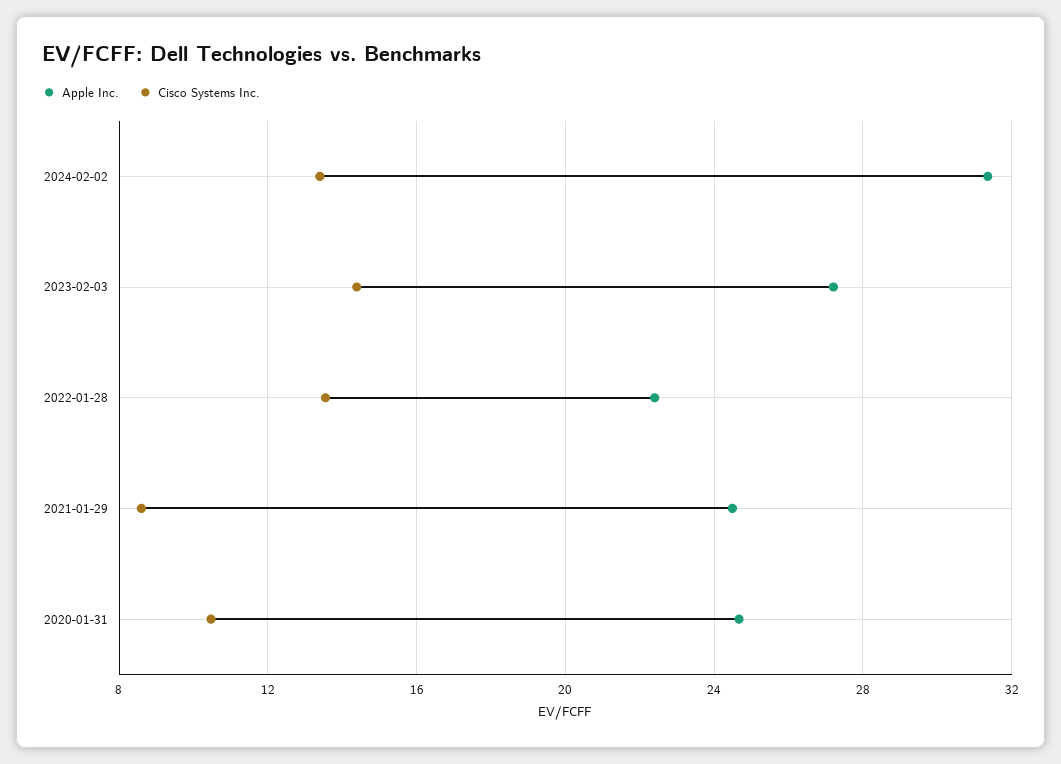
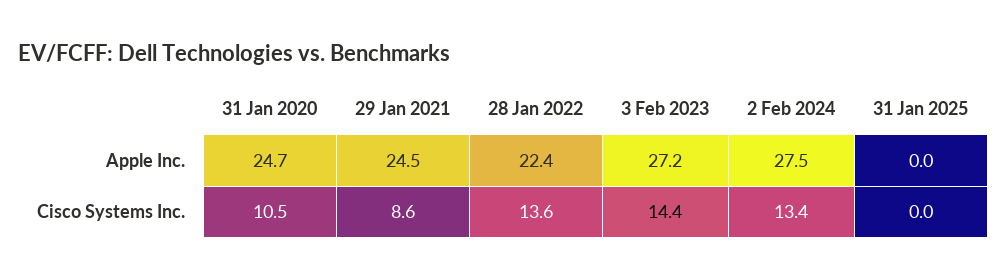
Apple Inc., 2024-02-02: 31.5 -> 27.5
Apple Inc., 31 Jan 2025: none -> 0
Cisco Systems Inc., 31 Jan 2025: none -> 0

